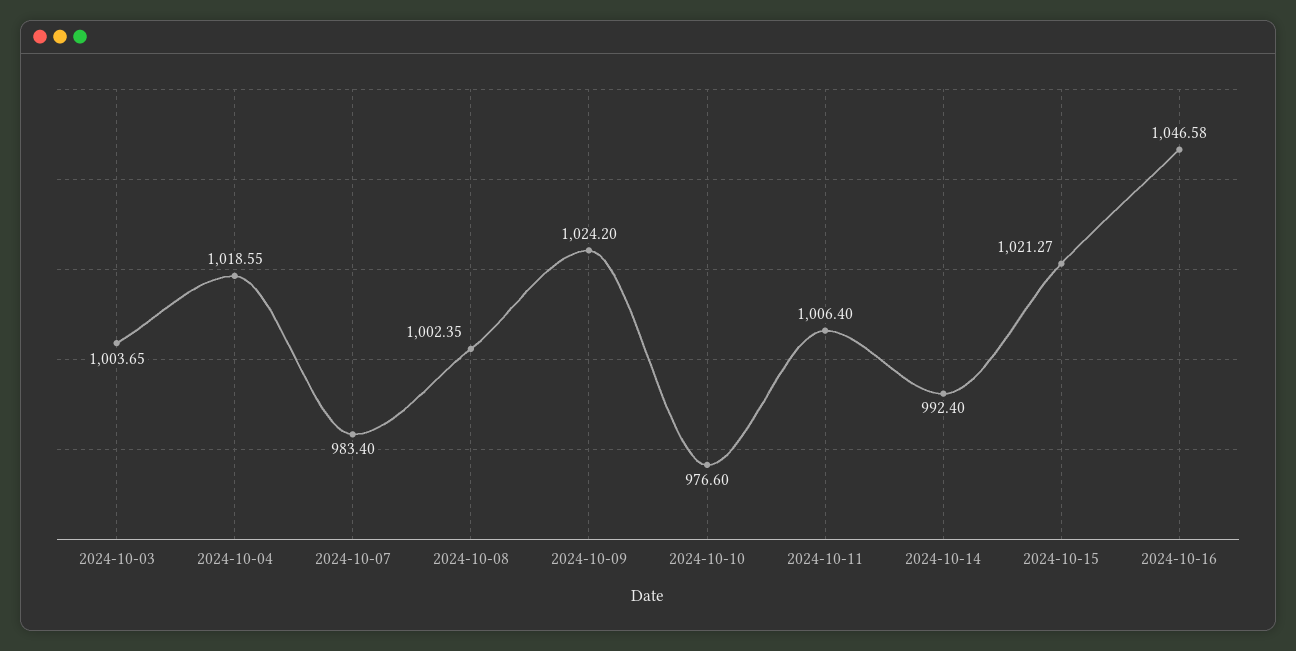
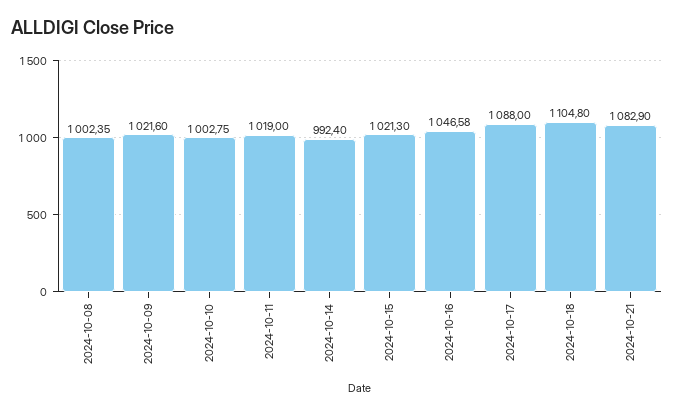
2024-10-03: 1003.65 -> none
2024-10-04: 1018.55 -> none
2024-10-07: 983.4 -> none
2024-10-09: 1024.2 -> 1021.6
2024-10-10: 976.6 -> 1002.75
2024-10-11: 1006.4 -> 1019
2024-10-15: 1021.27 -> 1021.3
2024-10-17: none -> 1088
2024-10-18: none -> 1104.8
2024-10-21: none -> 1082.9

